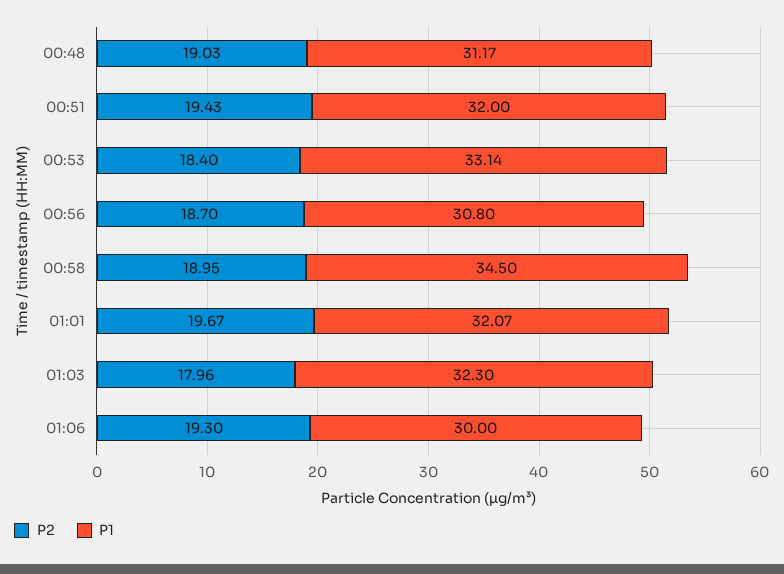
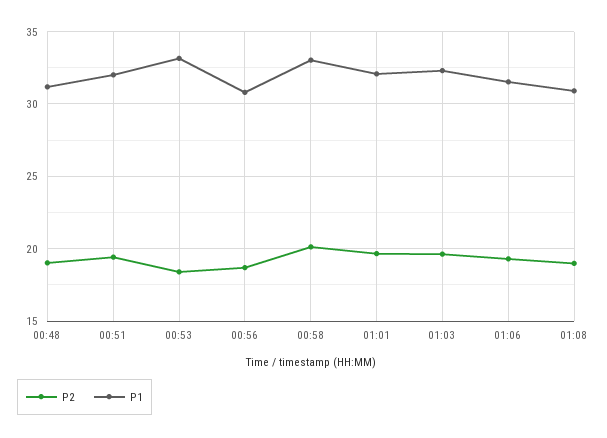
P2, 00:58: 18.95 -> 20
P1, 00:58: 34.5 -> 33
P2, 01:03: 17.96 -> 19.5
P1, 01:06: 30 -> 31.5
P2, 01:08: none -> 19
P1, 01:08: none -> 31

